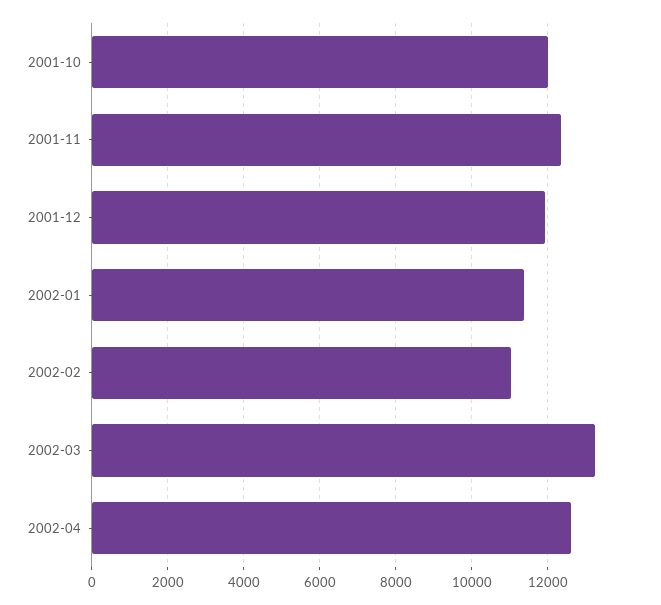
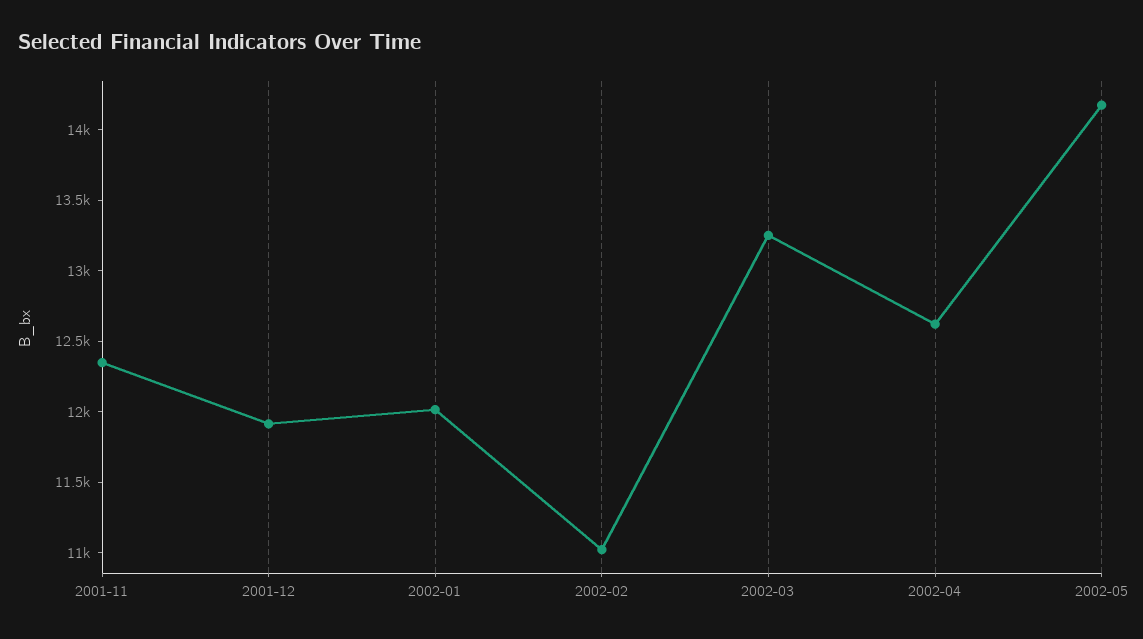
2001-10: 12000 -> none
2002-01: 11400 -> 12000
2002-05: none -> 14200

